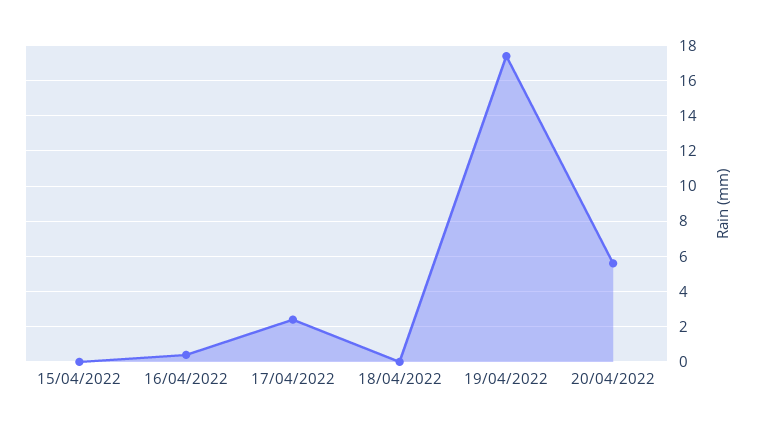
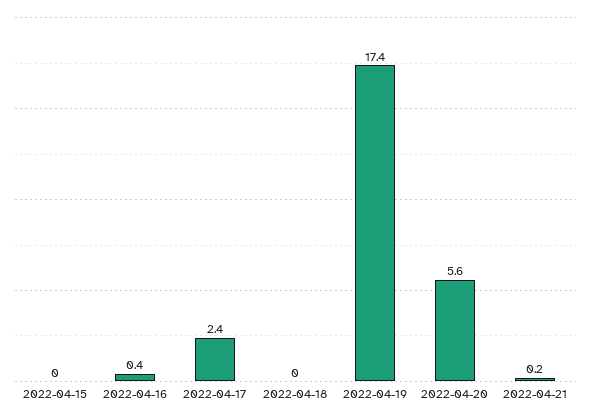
2022-04-21: none -> 0.2

